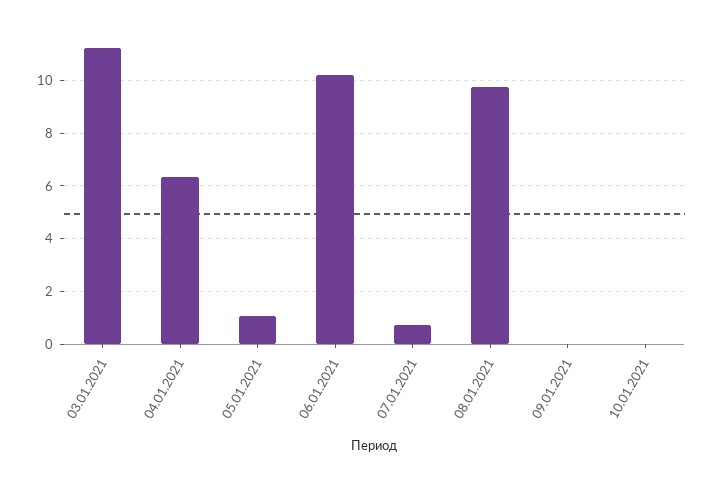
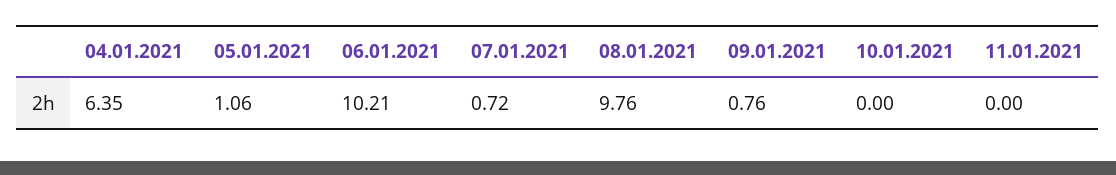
03.01.2021: 11.25 -> none
09.01.2021: 0 -> 0.76
11.01.2021: none -> 0

